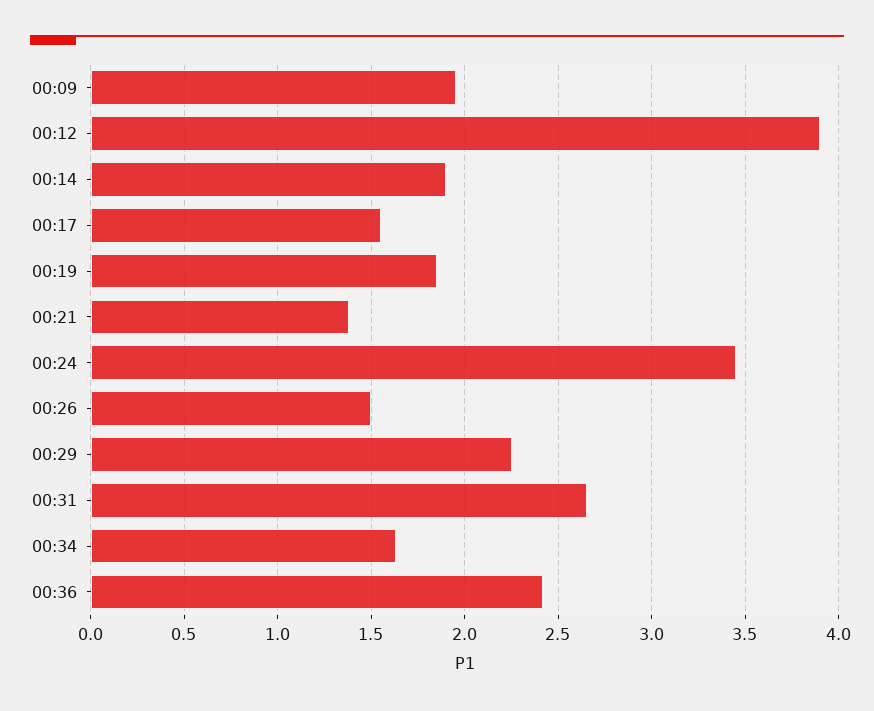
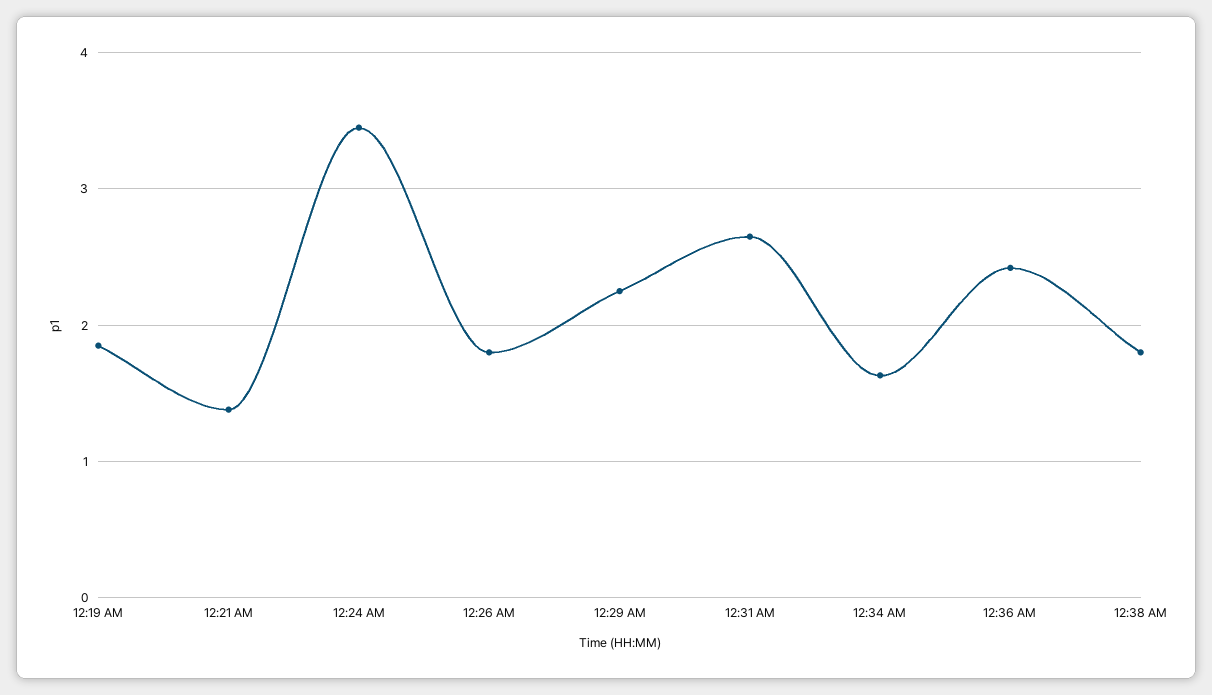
00:09: 1.95 -> none
00:12: 3.9 -> none
00:14: 1.9 -> none
00:17: 1.55 -> none
00:26: 1.5 -> 1.8
12:38 AM: none -> 1.8

